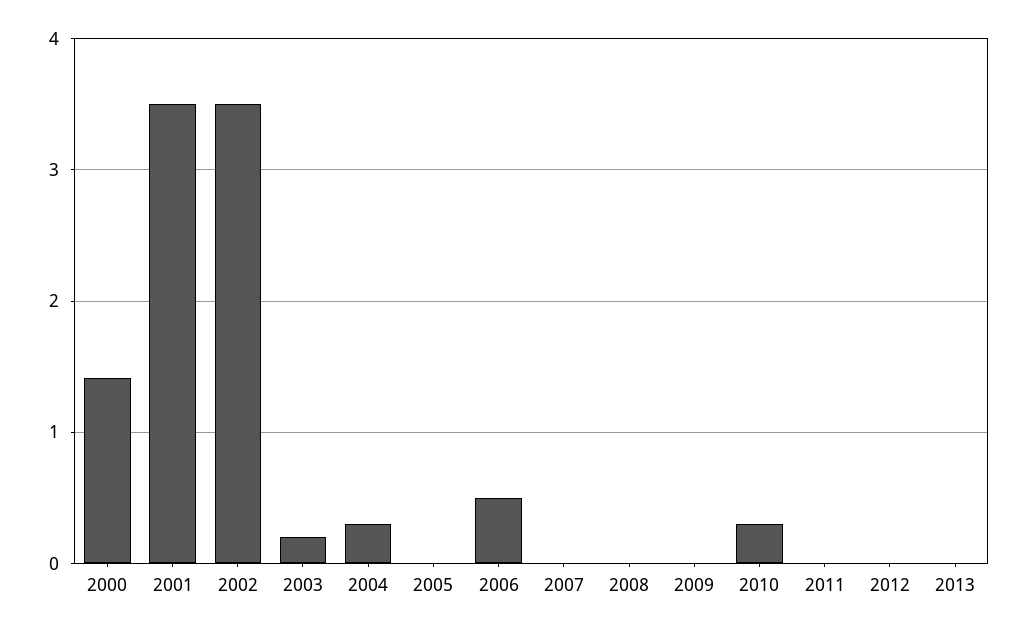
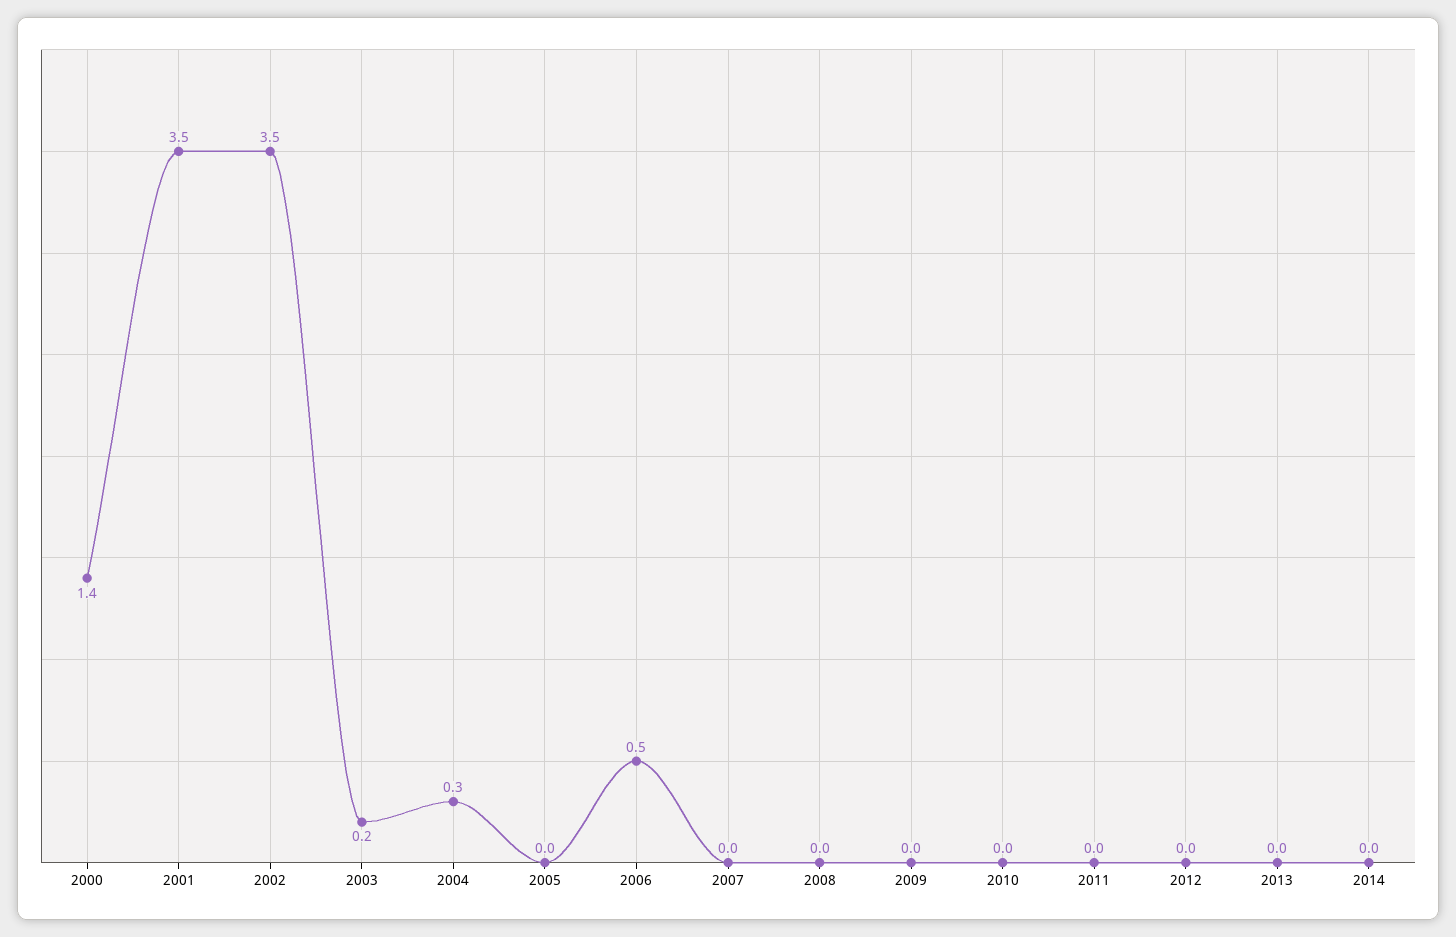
2010: 0.3 -> 0
2014: none -> 0

